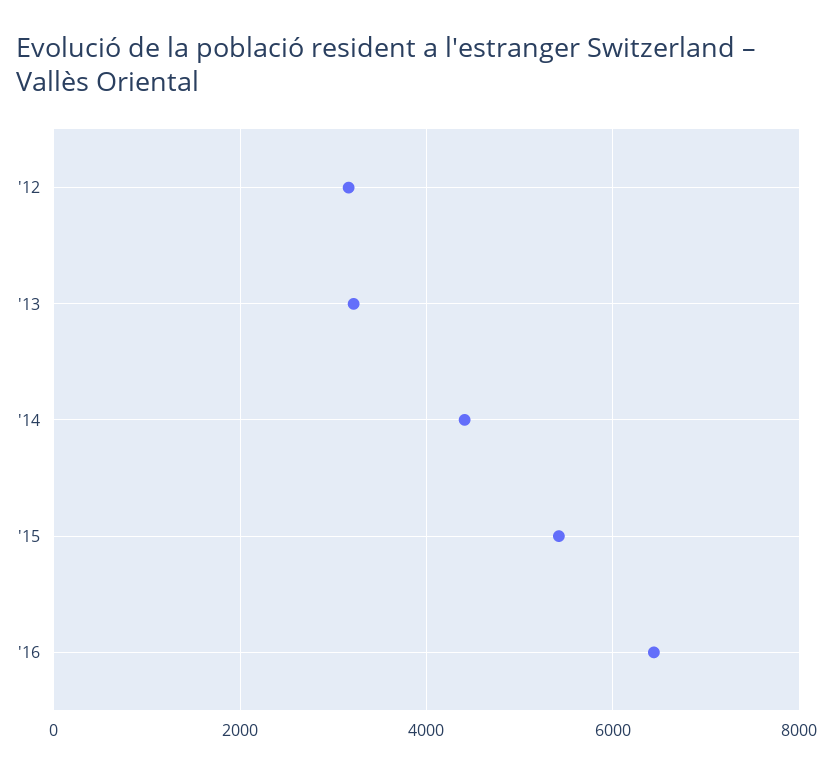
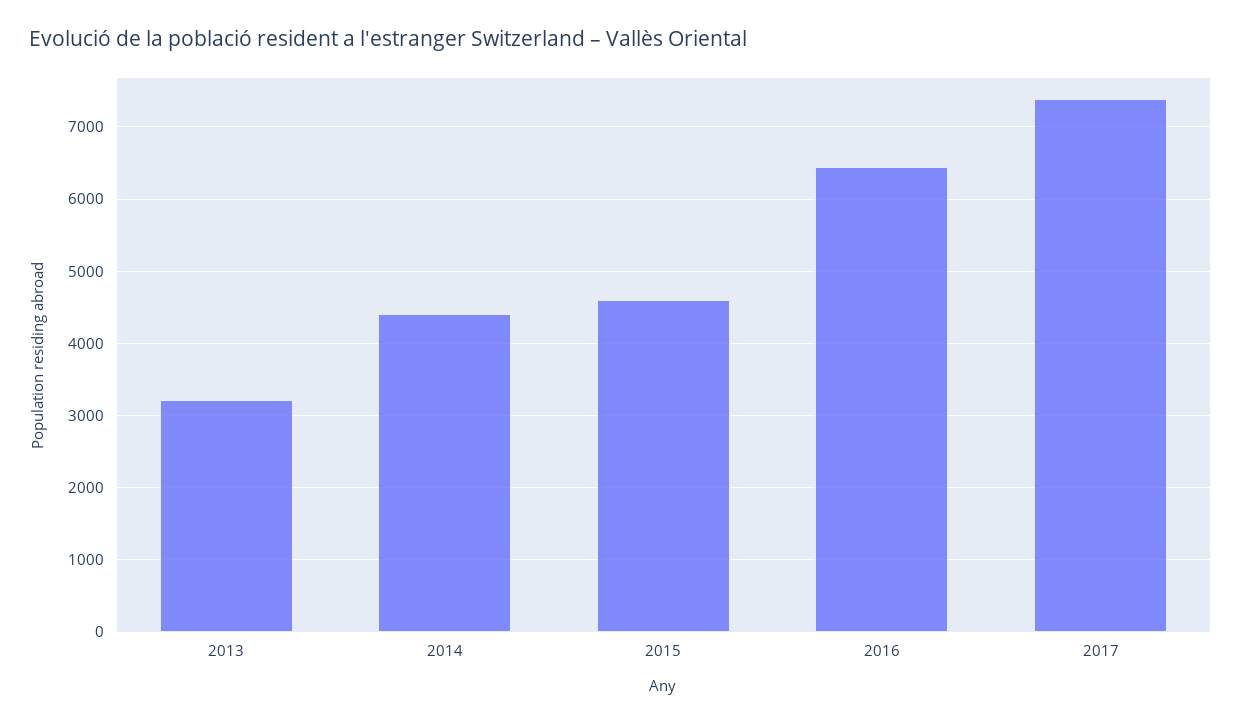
'12: 3200 -> none
'15: 5400 -> 4600
2017: none -> 7400

